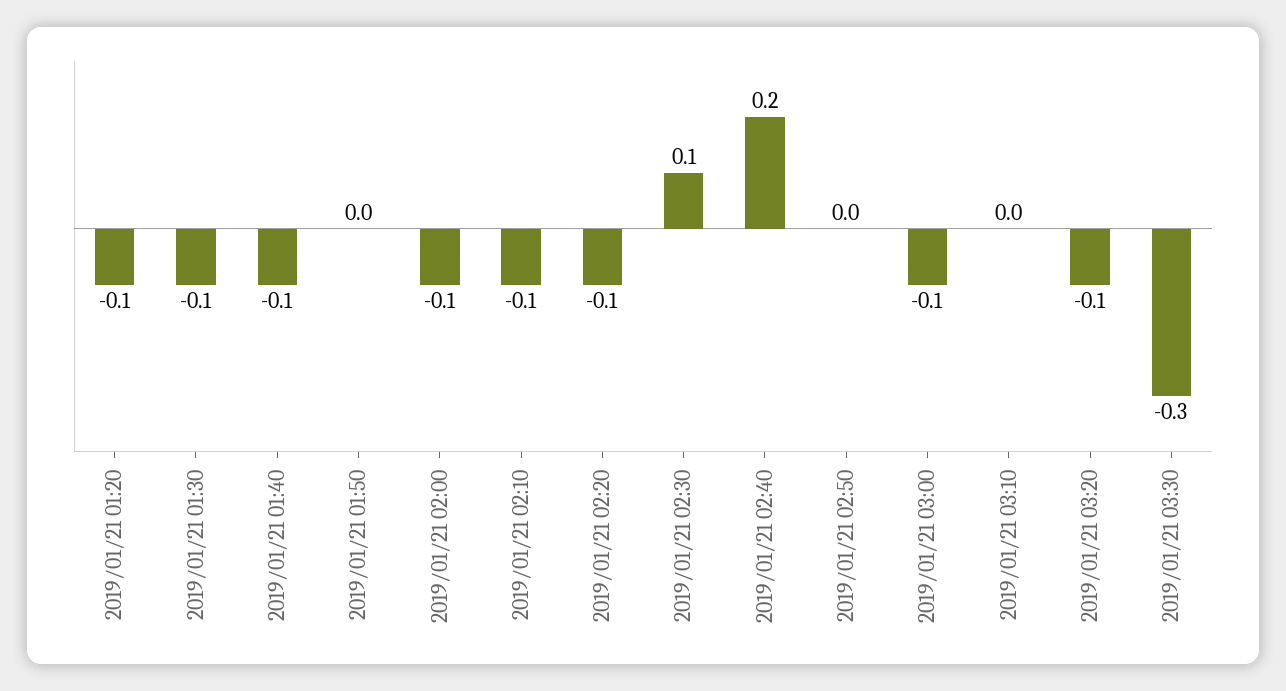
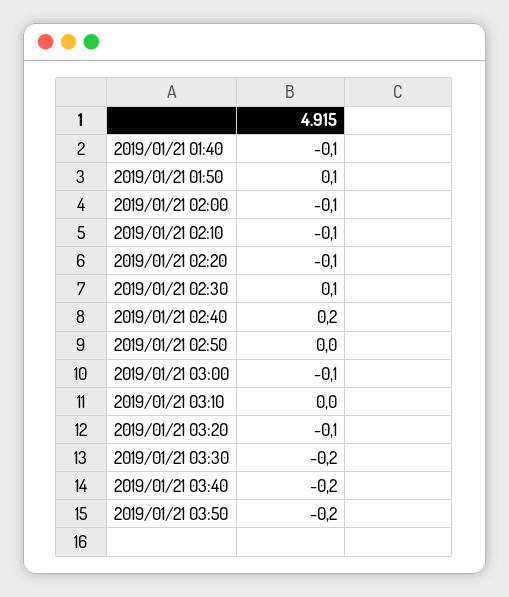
2019/01/21 01:20: -0.1 -> none
2019/01/21 01:30: -0.1 -> none
2019/01/21 01:50: 0 -> 0.1
2019/01/21 03:30: -0.3 -> -0.2
2019/01/21 03:40: none -> -0.2
2019/01/21 03:50: none -> -0.2

